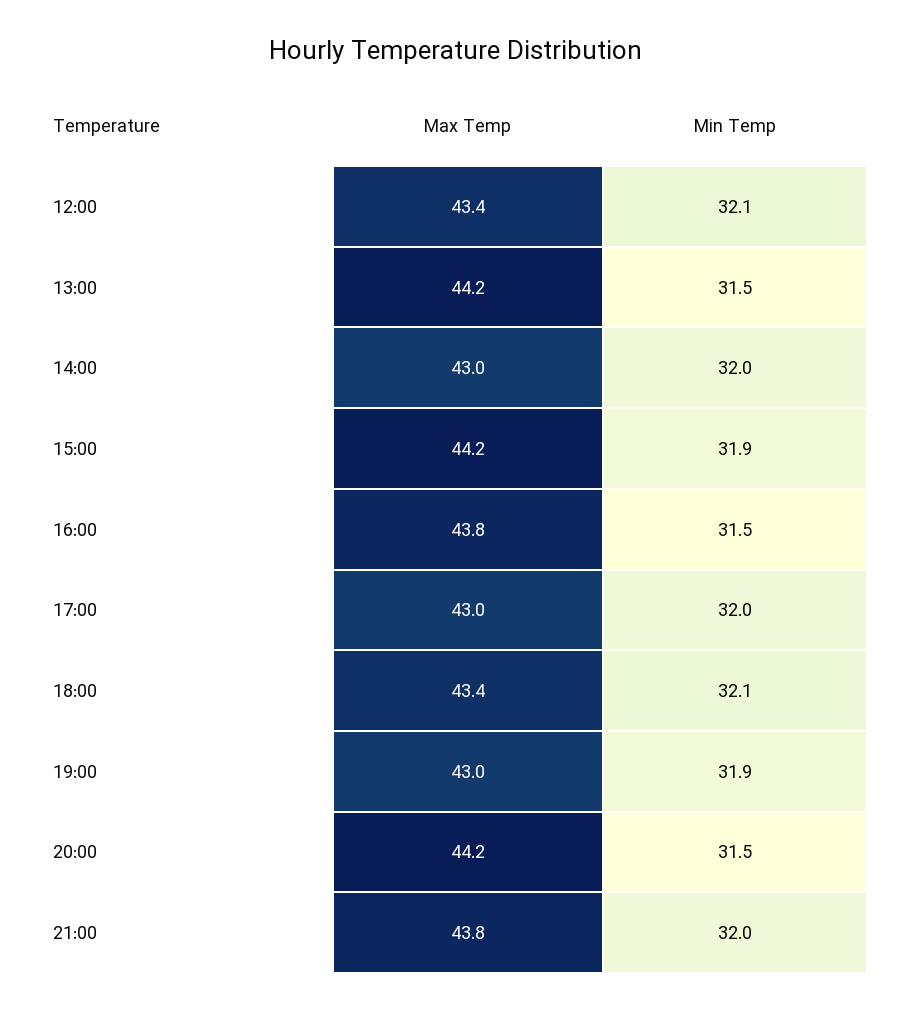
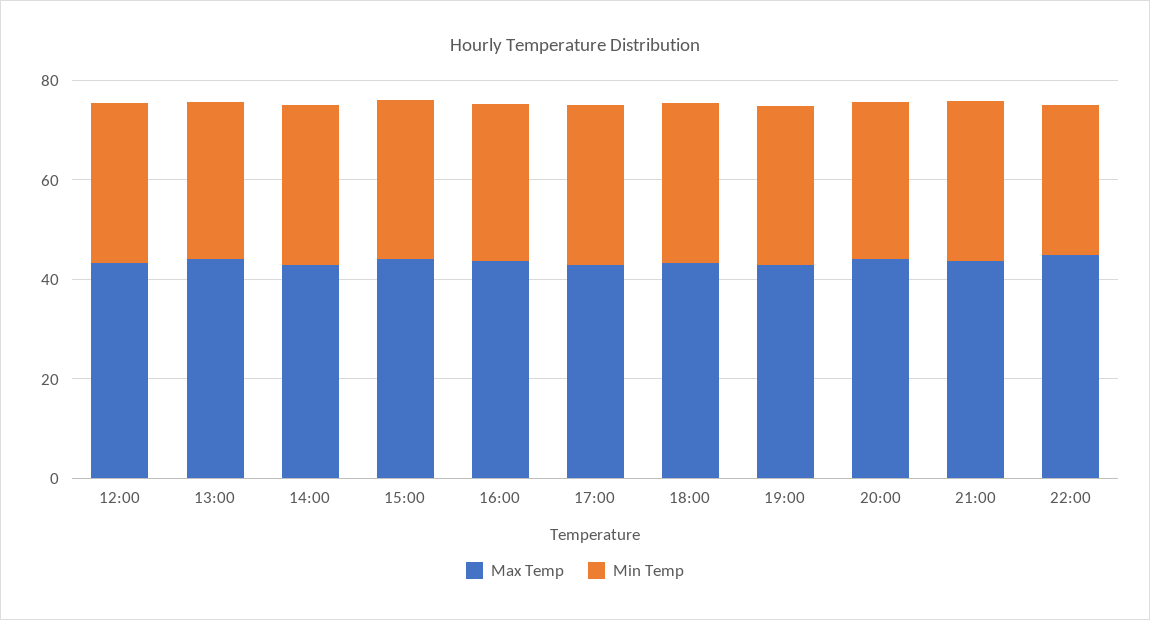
Max Temp, 22:00: none -> 45
Min Temp, 22:00: none -> 30

